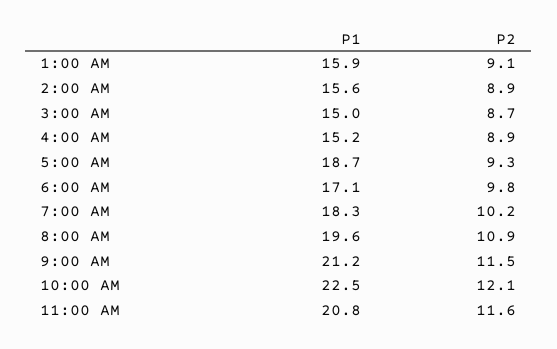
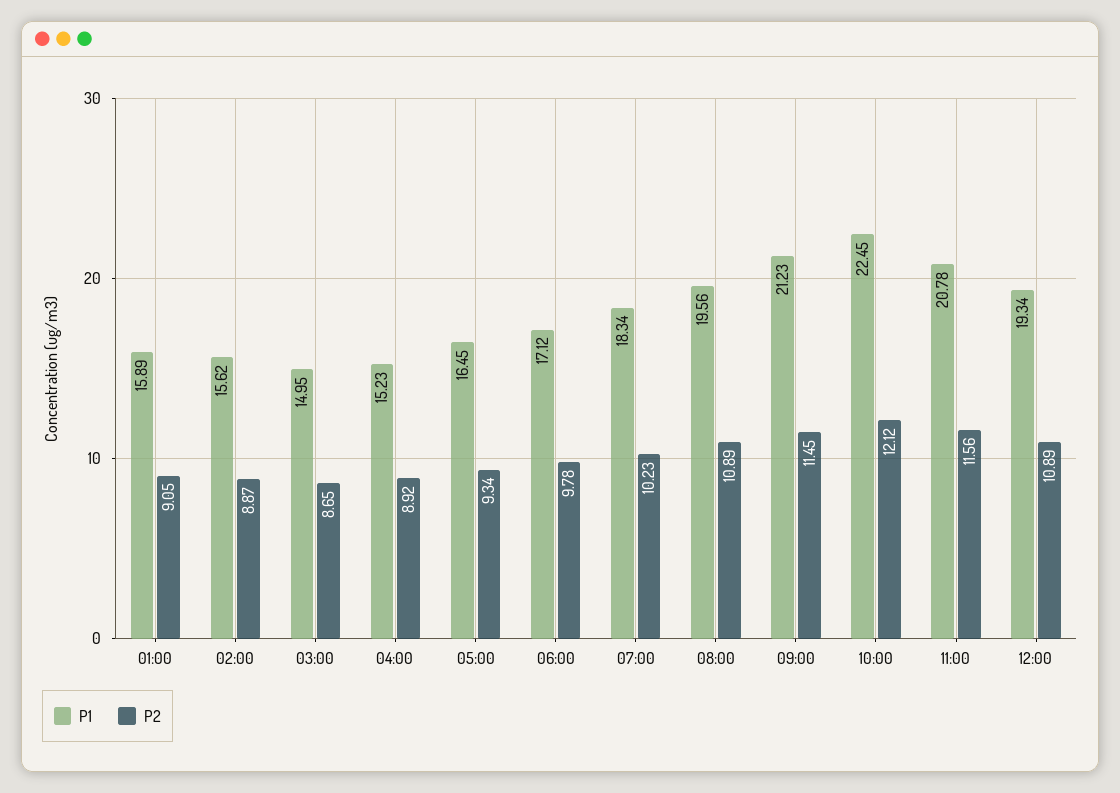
P1, 5:00 AM: 18.7 -> 16.45
P1, 12:00: none -> 19.34
P2, 12:00: none -> 10.89

